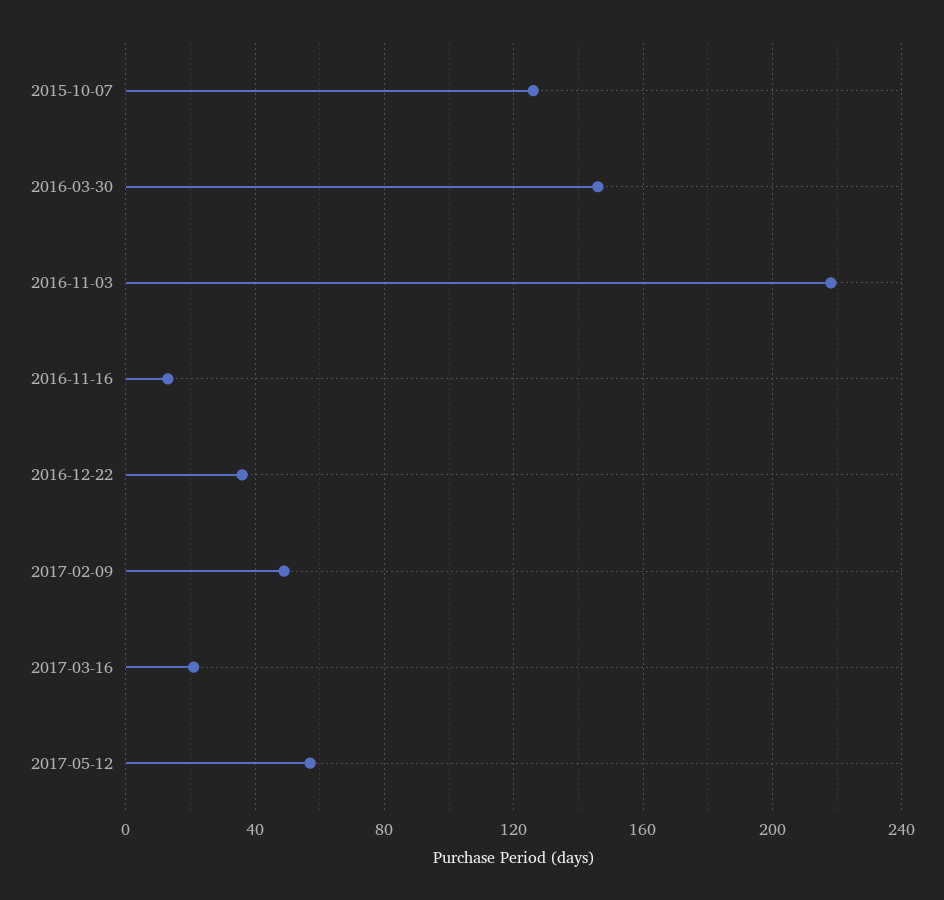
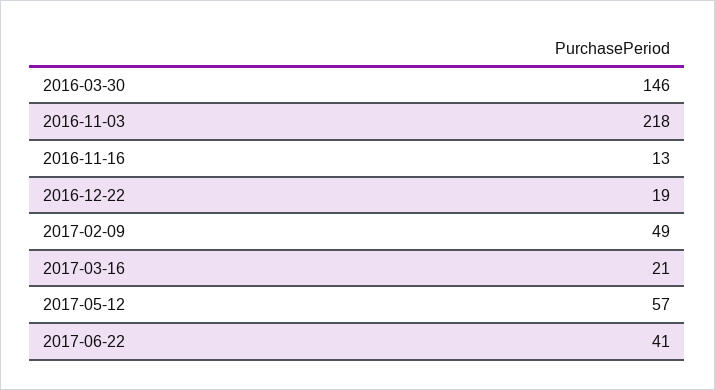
2015-10-07: 125 -> none
2016-12-22: 35 -> 19
2017-06-22: none -> 41

